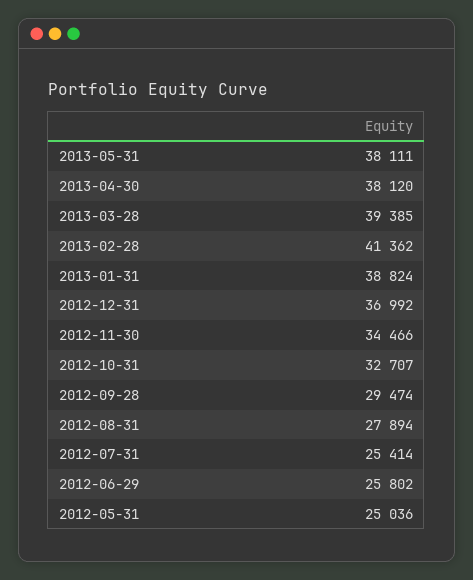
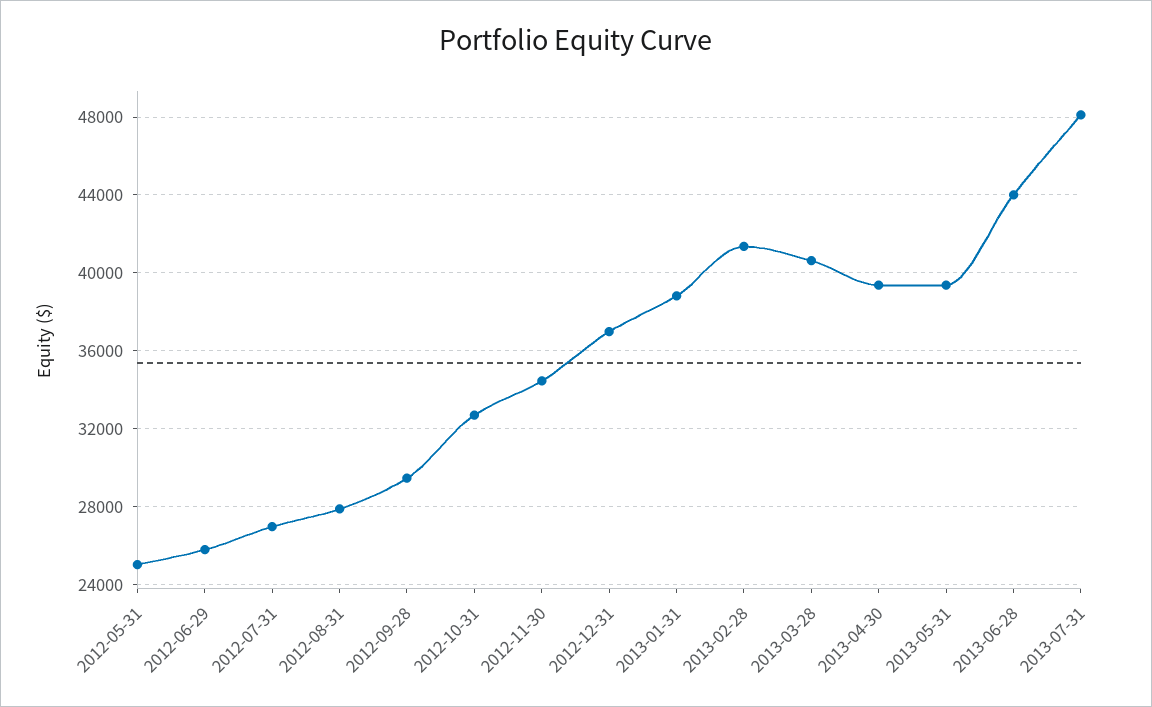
2013-05-31: 38111 -> 39500
2013-04-30: 38120 -> 39500
2013-03-28: 39385 -> 40500
2012-07-31: 25414 -> 27000
2013-06-28: none -> 44000
2013-07-31: none -> 48000

